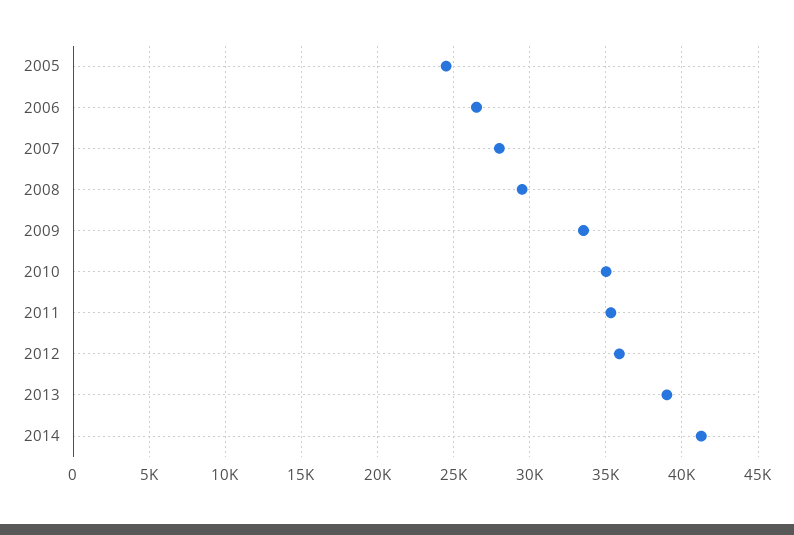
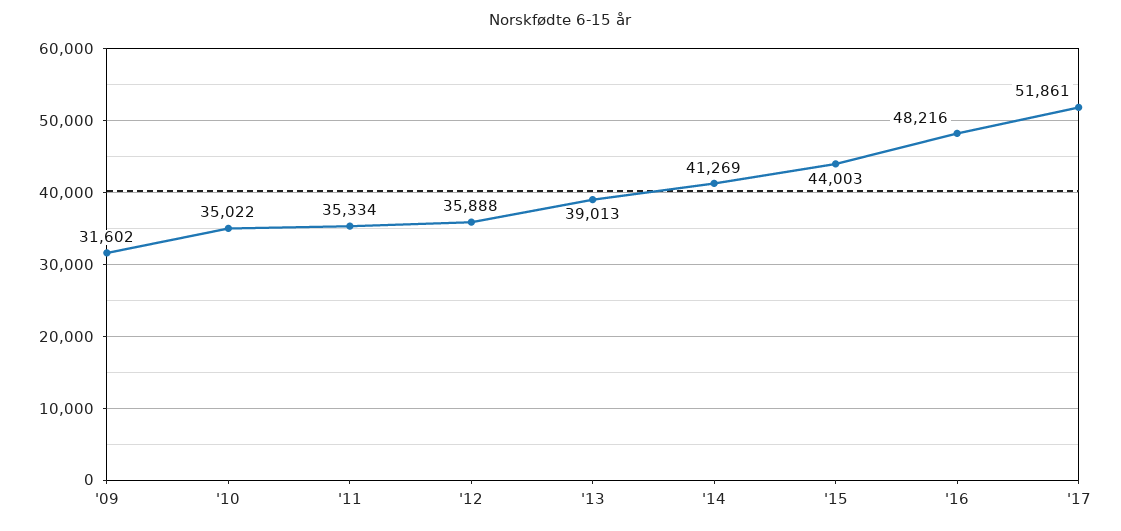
2005: 24500 -> none
2006: 26500 -> none
2007: 28000 -> none
2008: 29500 -> none
2009: 33500 -> 31602
'15: none -> 44003
'16: none -> 48216
'17: none -> 51861

